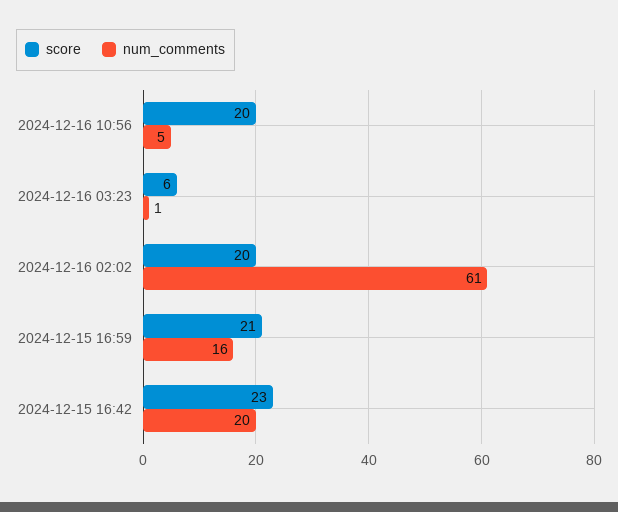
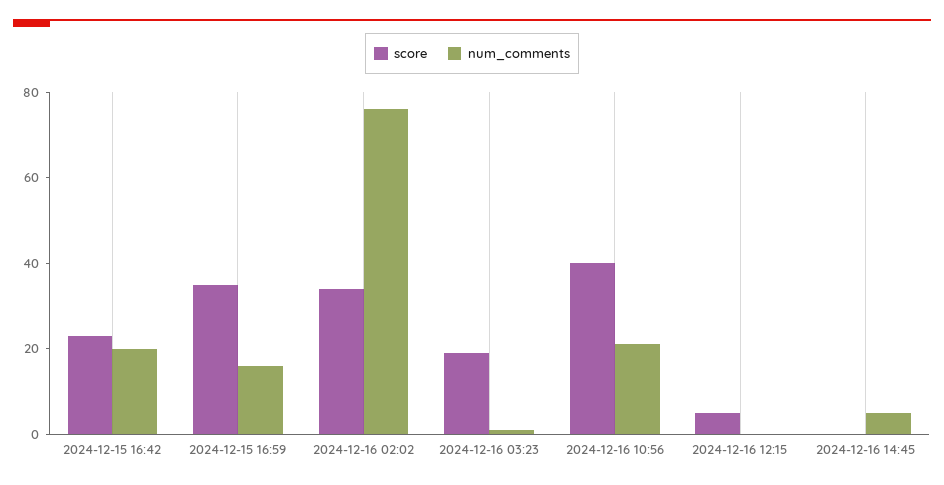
score, 2024-12-16 10:56: 20 -> 40
num_comments, 2024-12-16 10:56: 5 -> 20
score, 2024-12-16 03:23: 6 -> 20
score, 2024-12-16 02:02: 20 -> 35
num_comments, 2024-12-16 02:02: 61 -> 75
score, 2024-12-15 16:59: 21 -> 35
score, 2024-12-16 12:15: none -> 5
num_comments, 2024-12-16 12:15: none -> 0
score, 2024-12-16 14:45: none -> 0
num_comments, 2024-12-16 14:45: none -> 5

